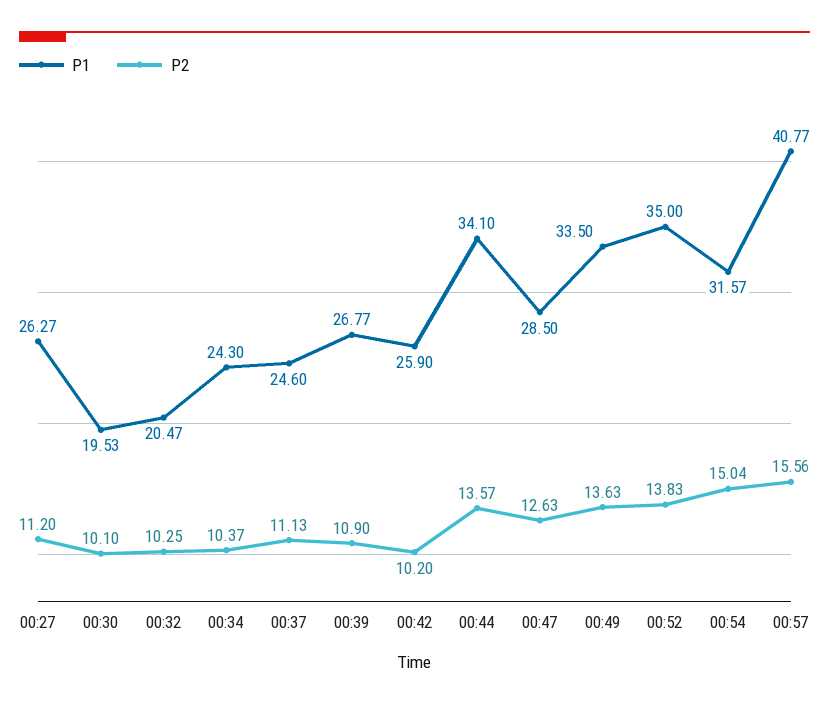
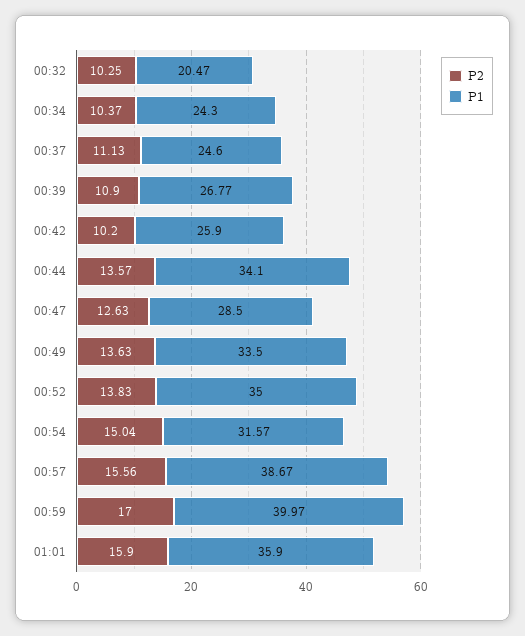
P1, 00:27: 26.27 -> none
P2, 00:27: 11.2 -> none
P1, 00:30: 19.53 -> none
P2, 00:30: 10.1 -> none
P1, 00:57: 40.77 -> 38.67
P2, 00:59: none -> 17
P1, 00:59: none -> 39.97
P2, 01:01: none -> 15.9
P1, 01:01: none -> 35.9

